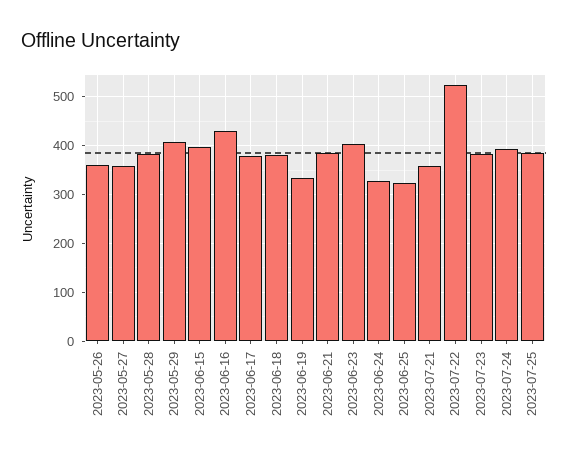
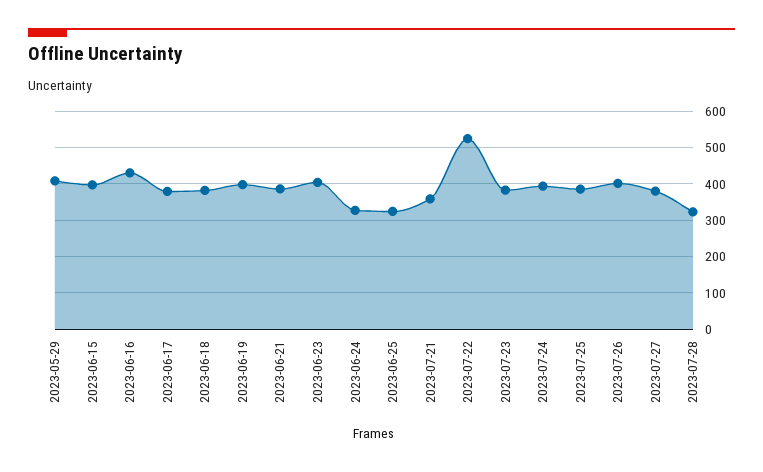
2023-05-26: 360 -> none
2023-05-27: 360 -> none
2023-05-28: 380 -> none
2023-06-19: 340 -> 400
2023-07-26: none -> 400
2023-07-27: none -> 380
2023-07-28: none -> 320

